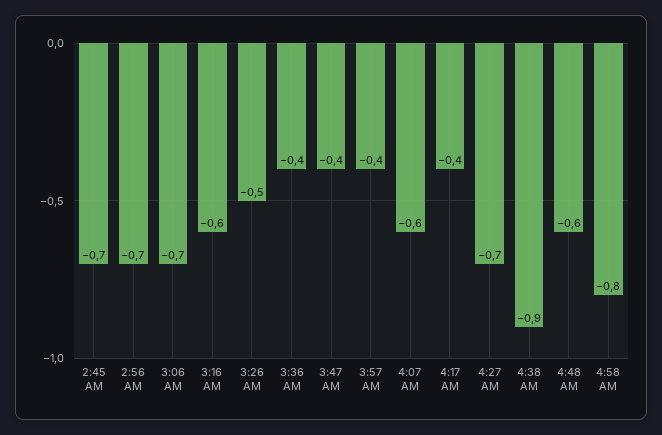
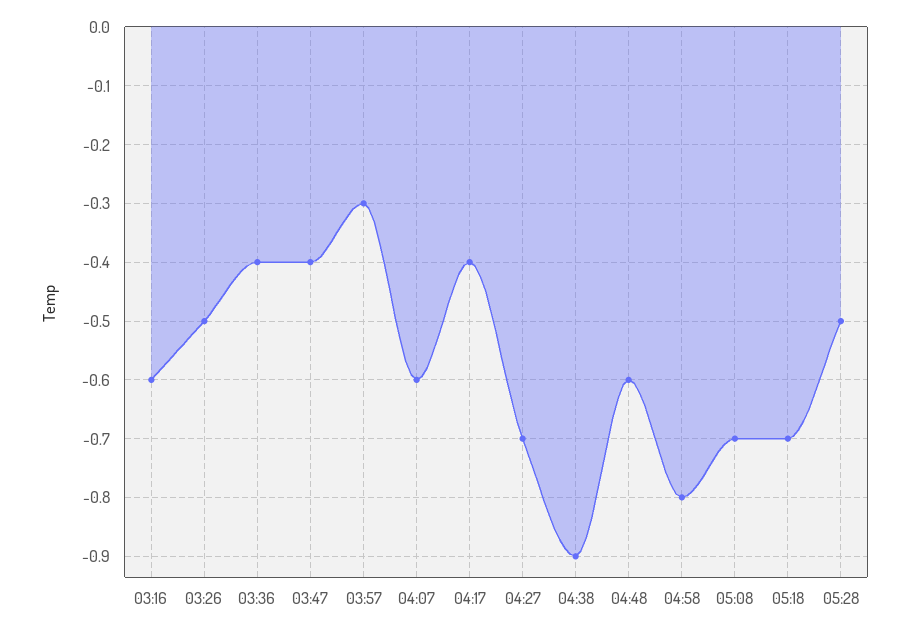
2:45 AM: -0.7 -> none
2:56 AM: -0.7 -> none
3:06 AM: -0.7 -> none
3:57 AM: -0.4 -> -0.3
05:08: none -> -0.7
05:18: none -> -0.7
05:28: none -> -0.5

